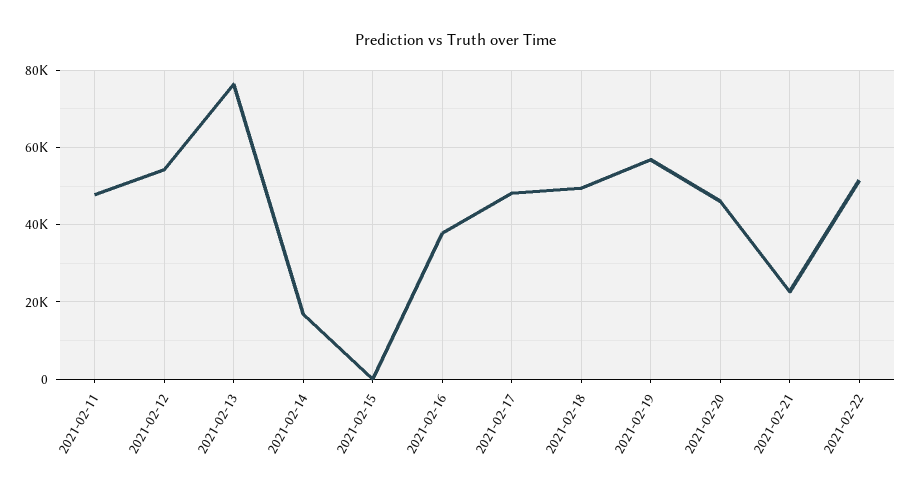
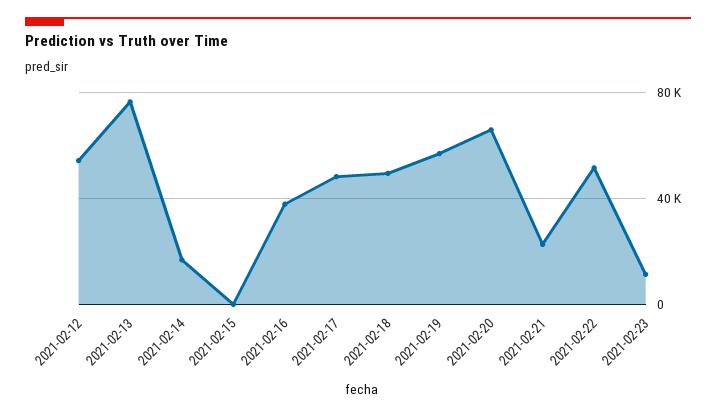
2021-02-11: 48000 -> none
2021-02-20: 46000 -> 65000
2021-02-23: none -> 10000

